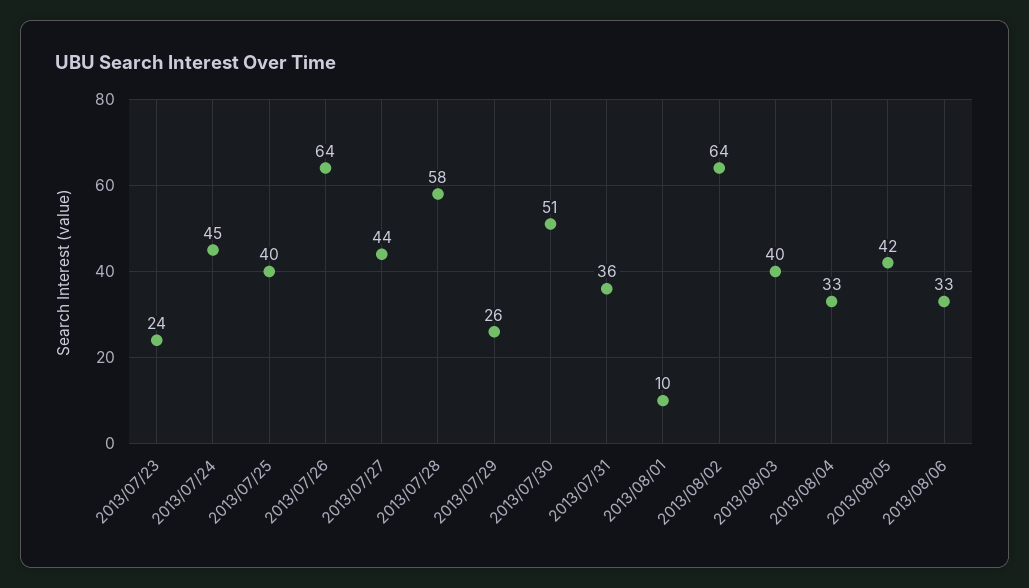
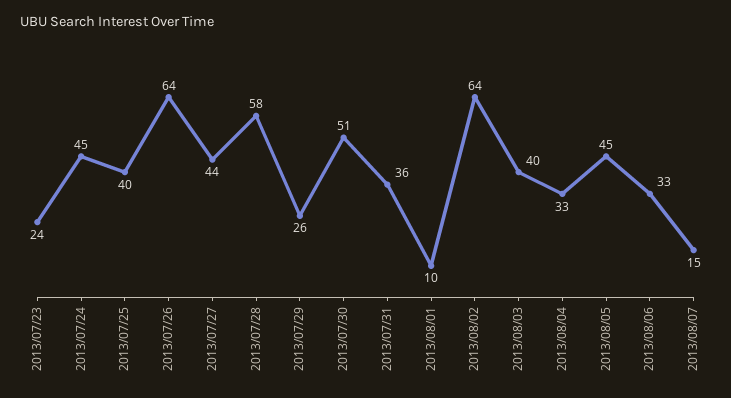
2013/08/05: 42 -> 45
2013/08/07: none -> 15

